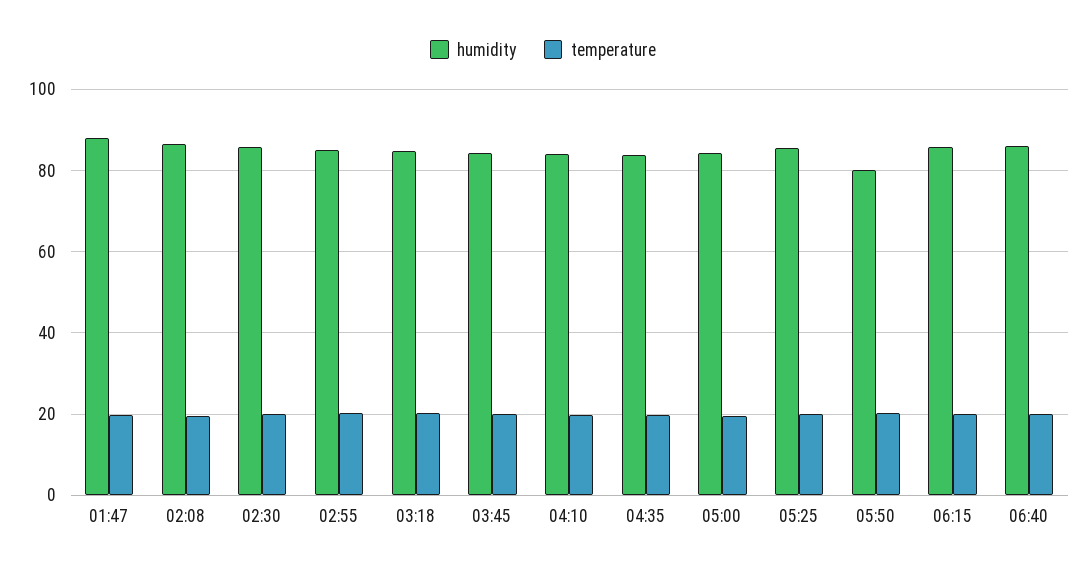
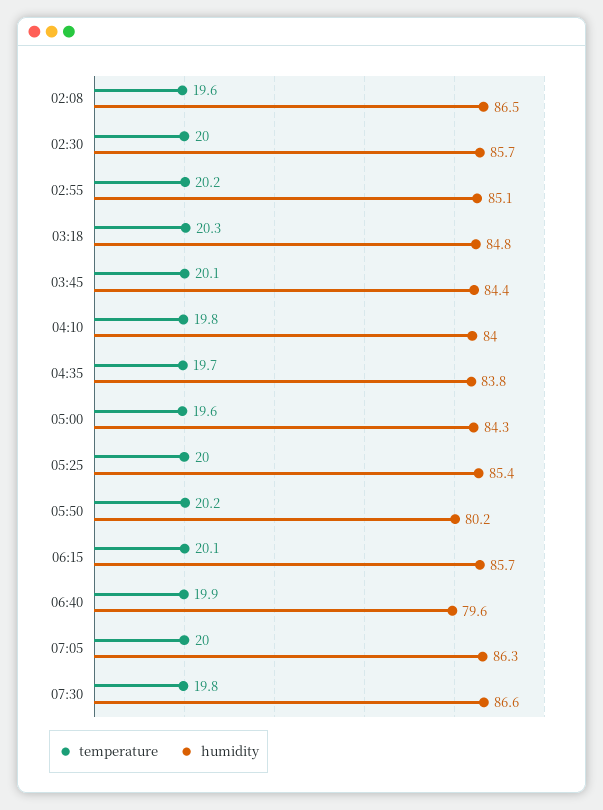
humidity, 01:47: 88 -> none
temperature, 01:47: 20 -> none
humidity, 06:40: 86 -> 79.6
temperature, 07:05: none -> 20
humidity, 07:05: none -> 86.3
temperature, 07:30: none -> 19.8
humidity, 07:30: none -> 86.6

